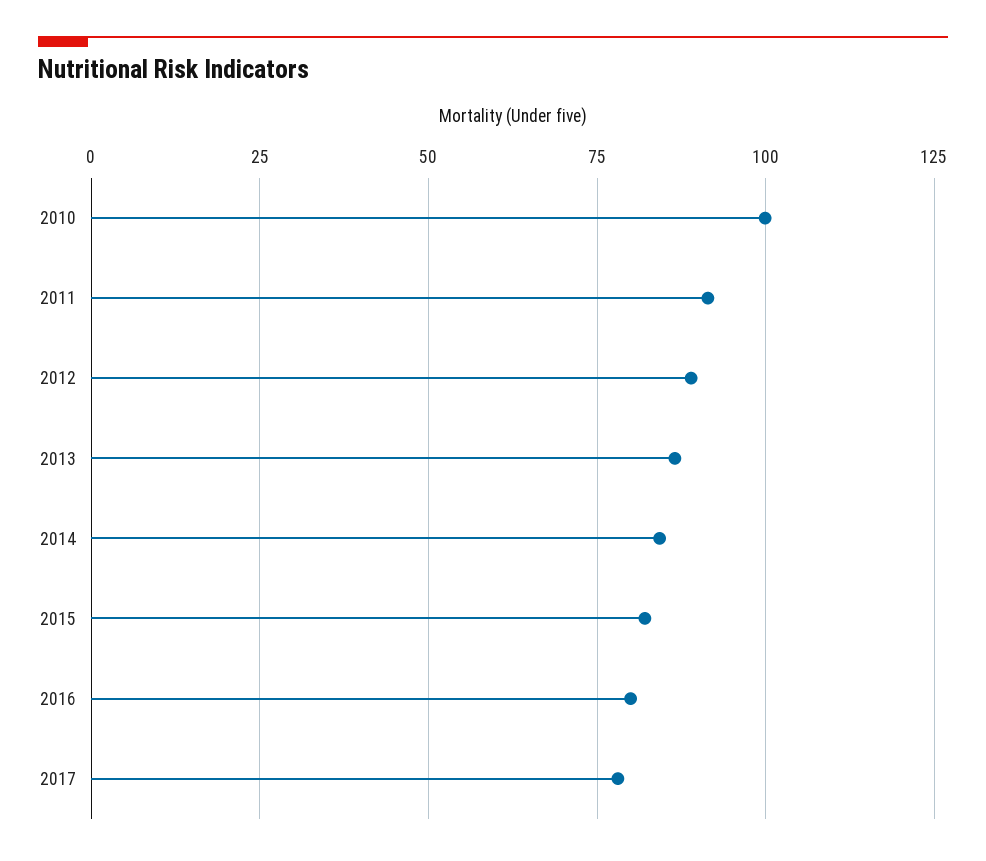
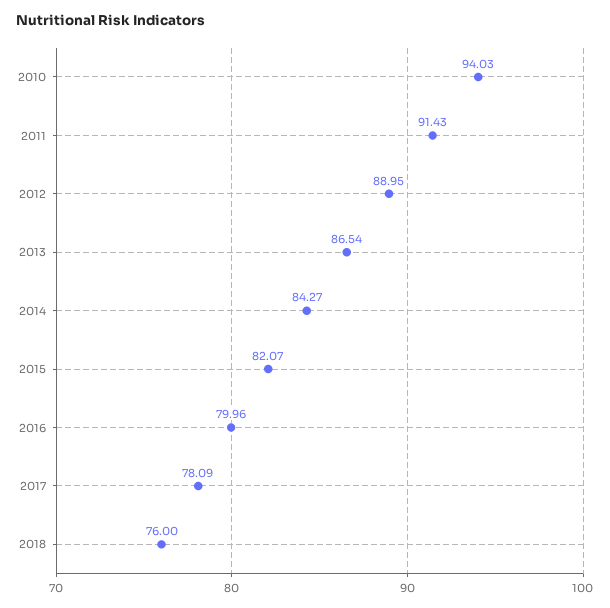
2010: 100 -> 94.03
2018: none -> 76

